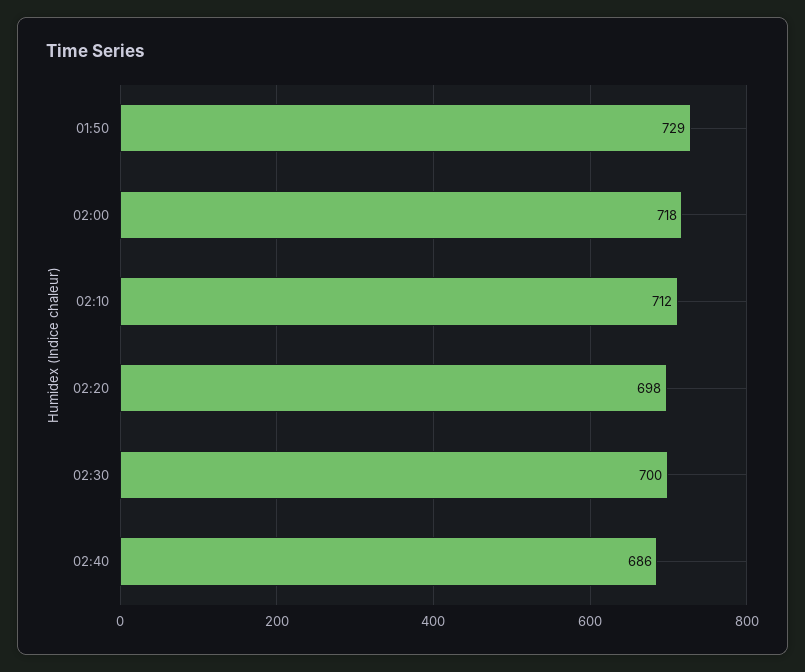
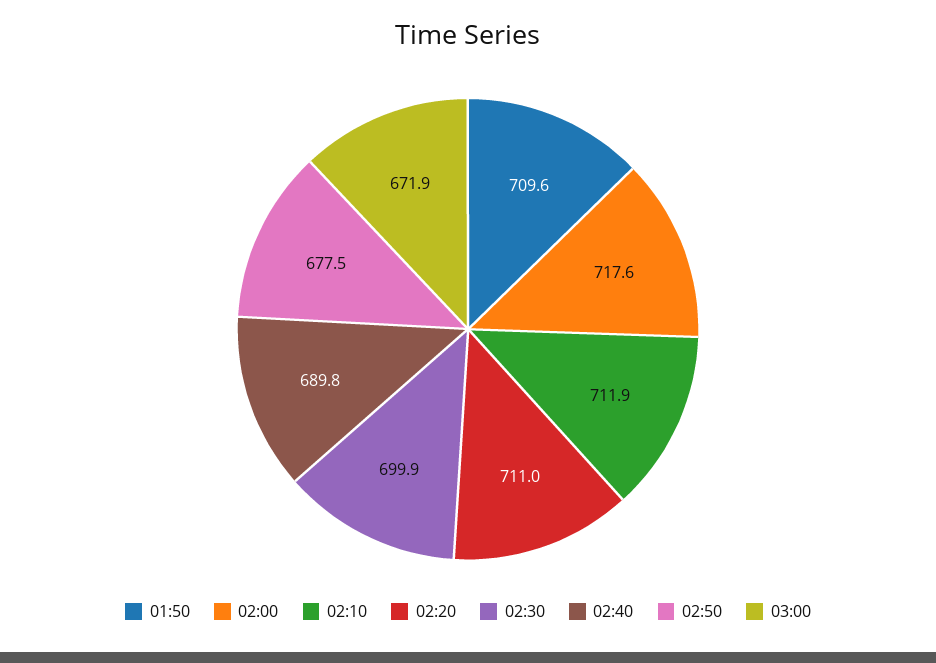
01:50: 729 -> 709.6
02:20: 698 -> 711
02:40: 686 -> 689.8
02:50: none -> 677.5
03:00: none -> 671.9

